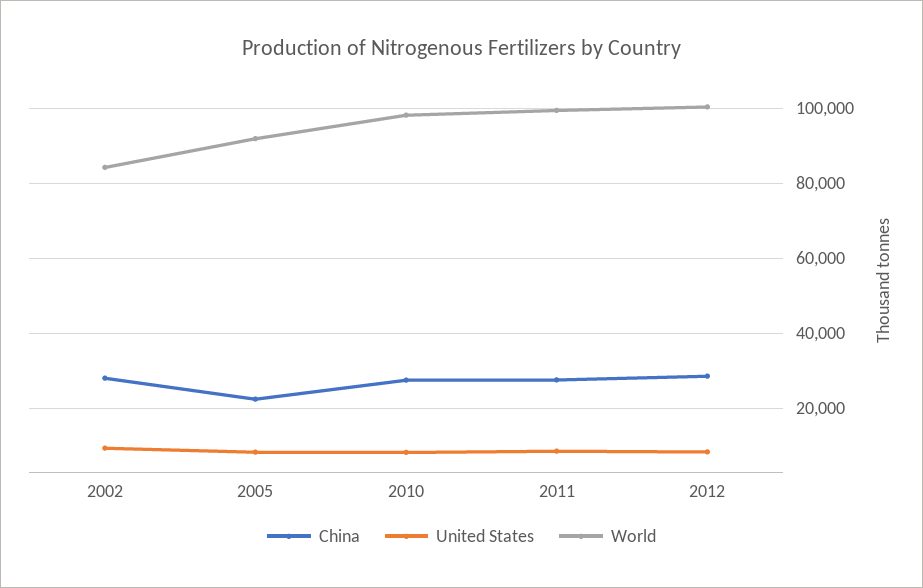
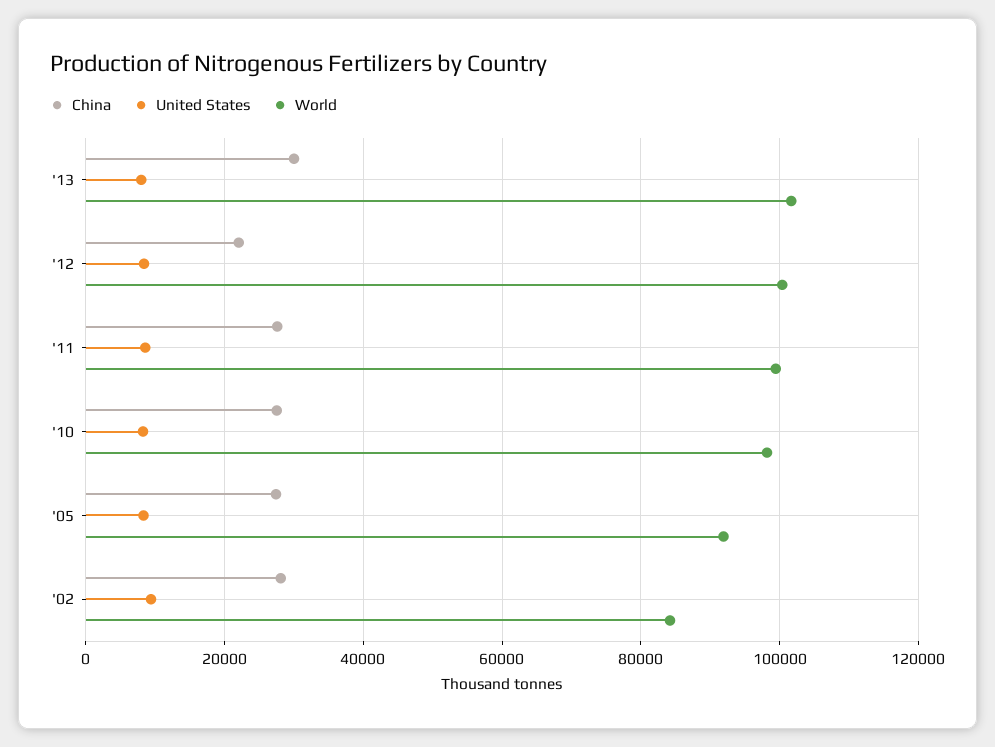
China, 2005: 22000 -> 28000
China, 2012: 28000 -> 22000
China, '13: none -> 30000
United States, '13: none -> 8000
World, '13: none -> 102000

